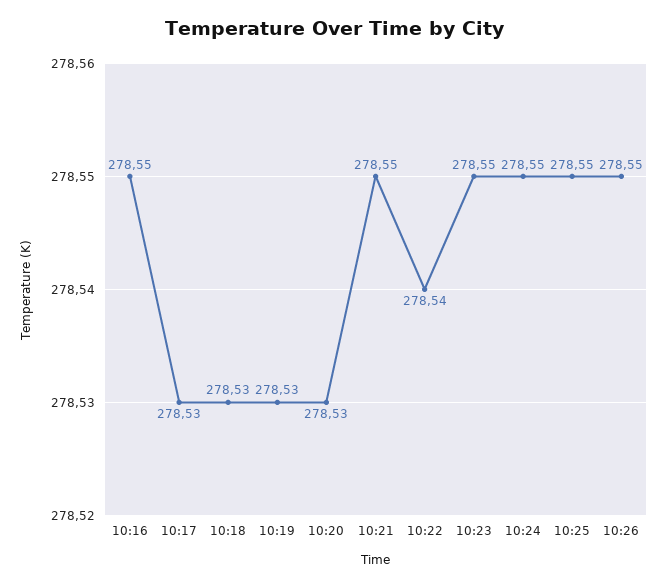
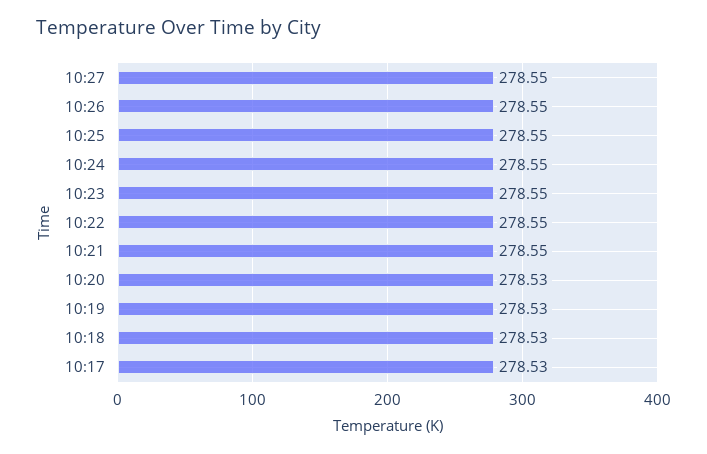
10:16: 278.55 -> none
10:22: 278.54 -> 278.55
10:27: none -> 278.55

